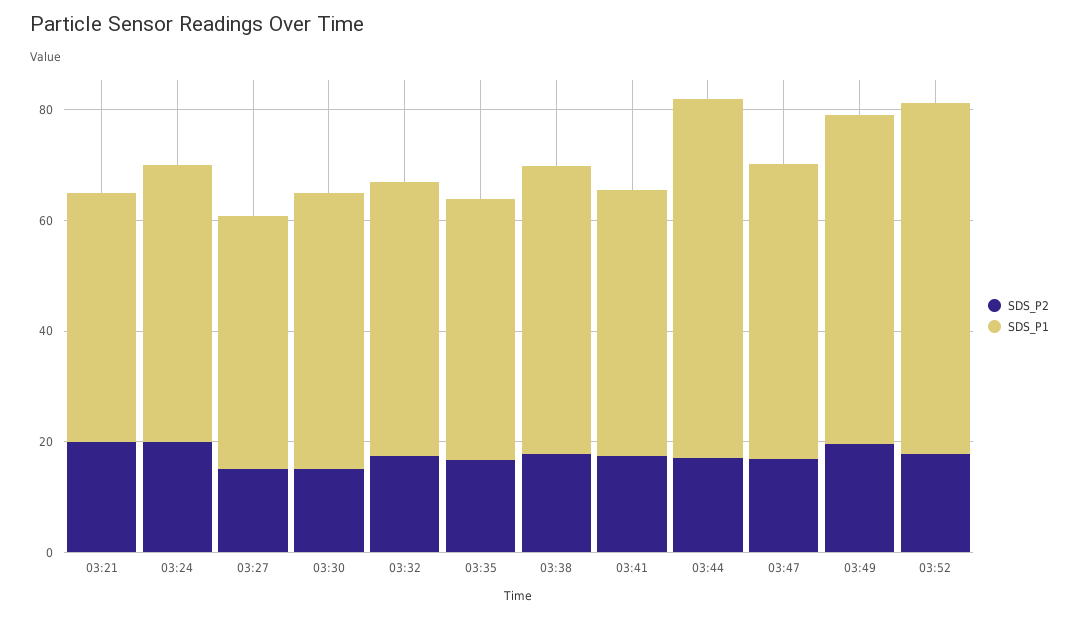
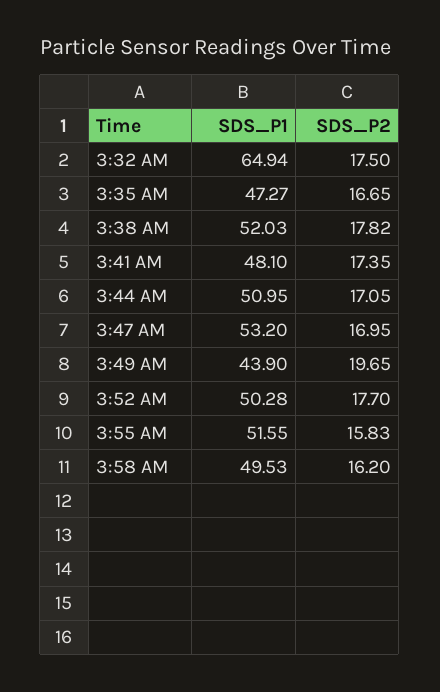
SDS_P2, 03:21: 20 -> none
SDS_P1, 03:21: 45 -> none
SDS_P2, 03:24: 20 -> none
SDS_P1, 03:24: 50 -> none
SDS_P2, 03:27: 15 -> none
SDS_P1, 03:27: 45 -> none
SDS_P2, 03:30: 15 -> none
SDS_P1, 03:30: 50 -> none
SDS_P1, 03:32: 50 -> 64.94
SDS_P1, 03:44: 65 -> 50.95
SDS_P1, 03:49: 60 -> 43.9
SDS_P1, 03:52: 65 -> 50.28
SDS_P1, 3:55 AM: none -> 51.55
SDS_P2, 3:55 AM: none -> 15.83
SDS_P1, 3:58 AM: none -> 49.53
SDS_P2, 3:58 AM: none -> 16.2

